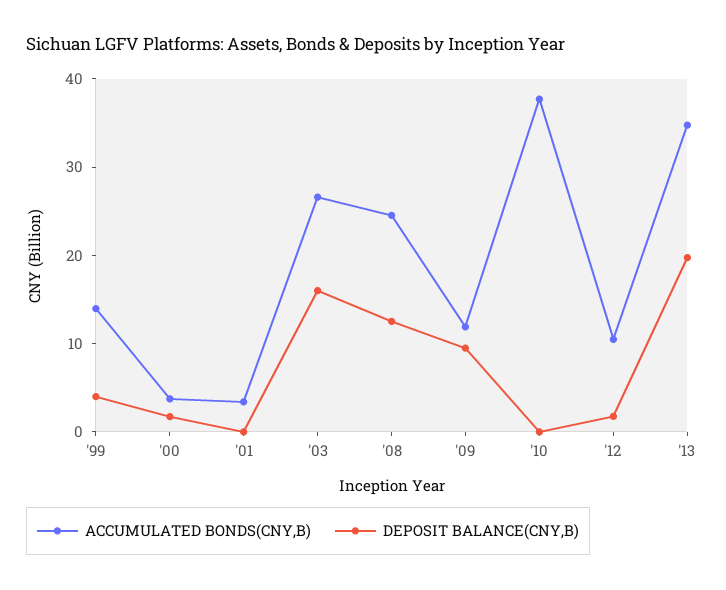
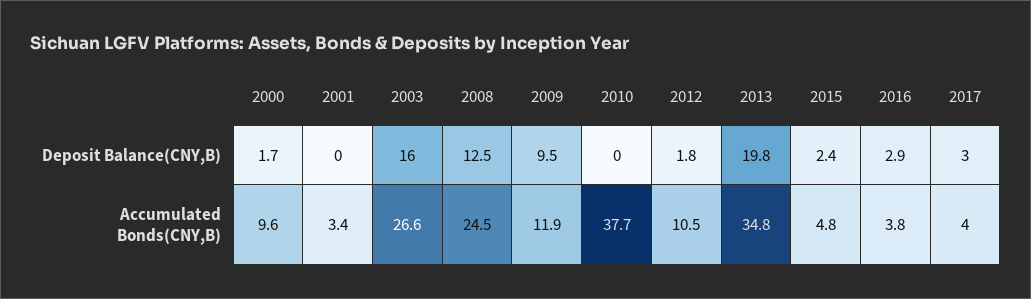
ACCUMULATED BONDS(CNY,B), '99: 14 -> none
DEPOSIT BALANCE(CNY,B), '99: 4 -> none
ACCUMULATED BONDS(CNY,B), '00: 4 -> 9.6
DEPOSIT BALANCE(CNY,B), 2015: none -> 2.4
DEPOSIT BALANCE(CNY,B), 2016: none -> 2.9
DEPOSIT BALANCE(CNY,B), 2017: none -> 3
ACCUMULATED BONDS(CNY,B), 2015: none -> 4.8
ACCUMULATED BONDS(CNY,B), 2016: none -> 3.8
ACCUMULATED BONDS(CNY,B), 2017: none -> 4

